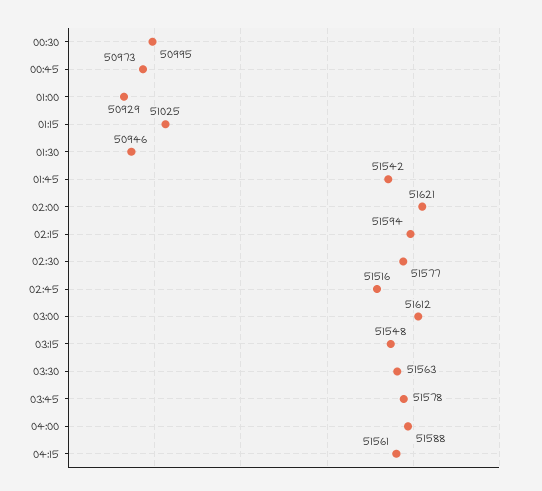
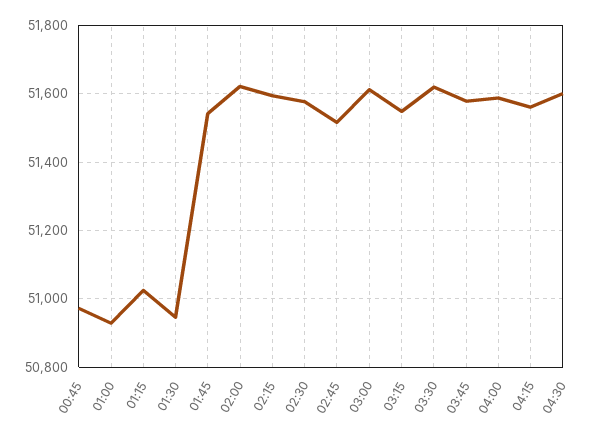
00:30: 50995 -> none
03:30: 51563 -> 51620
04:30: none -> 51600

